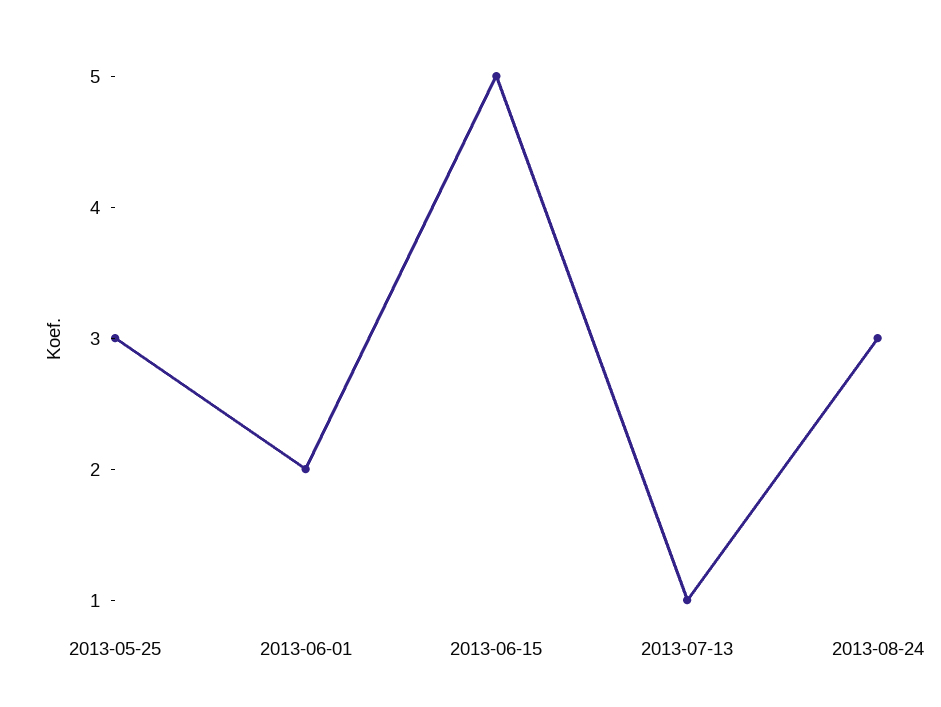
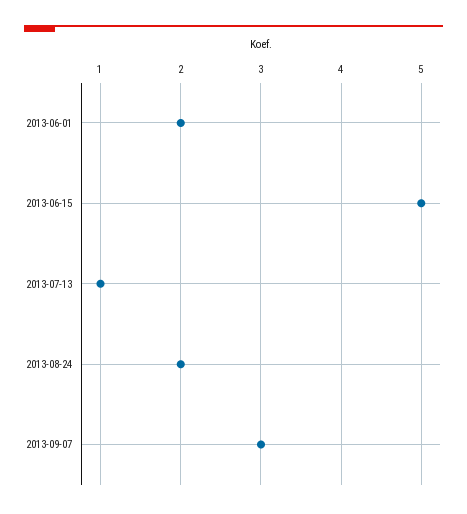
2013-05-25: 3 -> none
2013-08-24: 3 -> 2
2013-09-07: none -> 3

